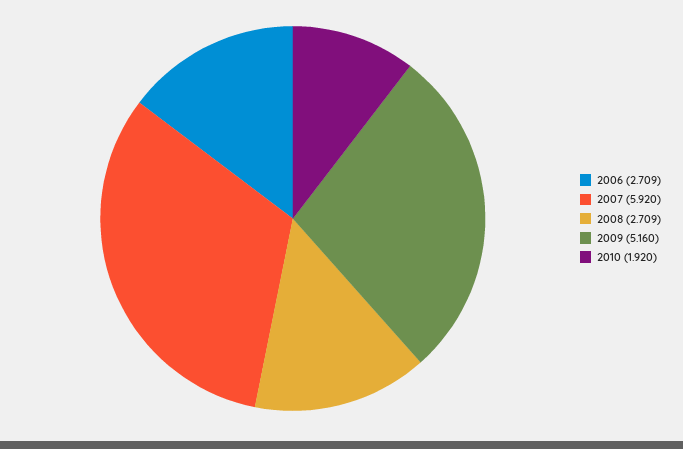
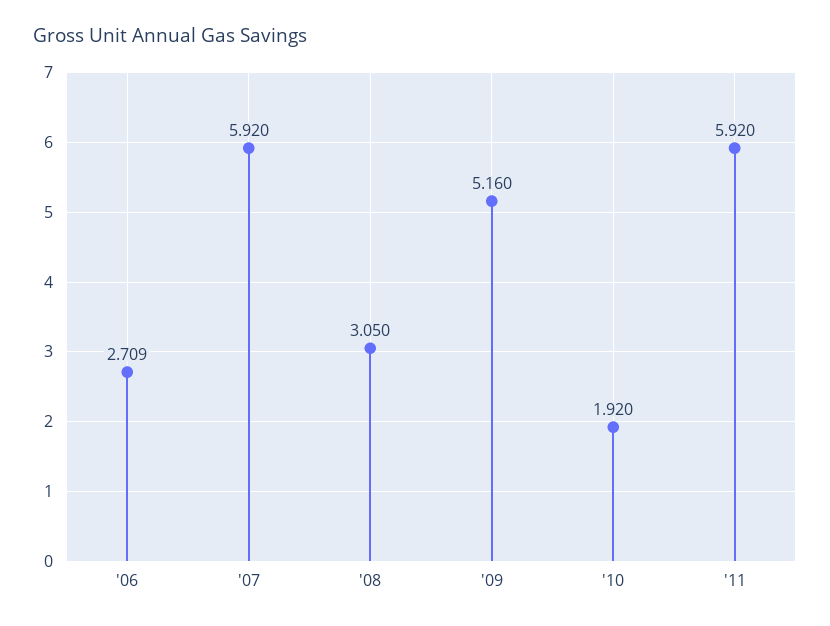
2008: 2.709 -> 3.05
'11: none -> 5.92

